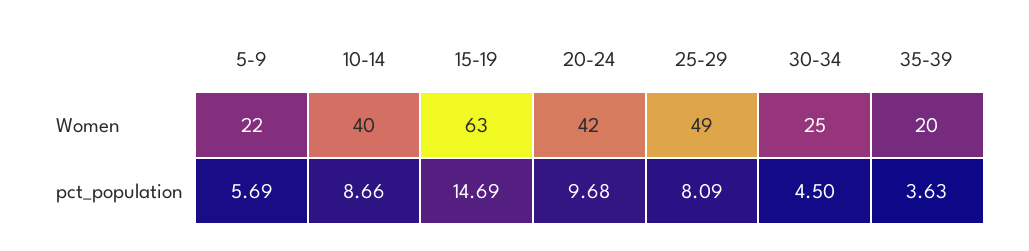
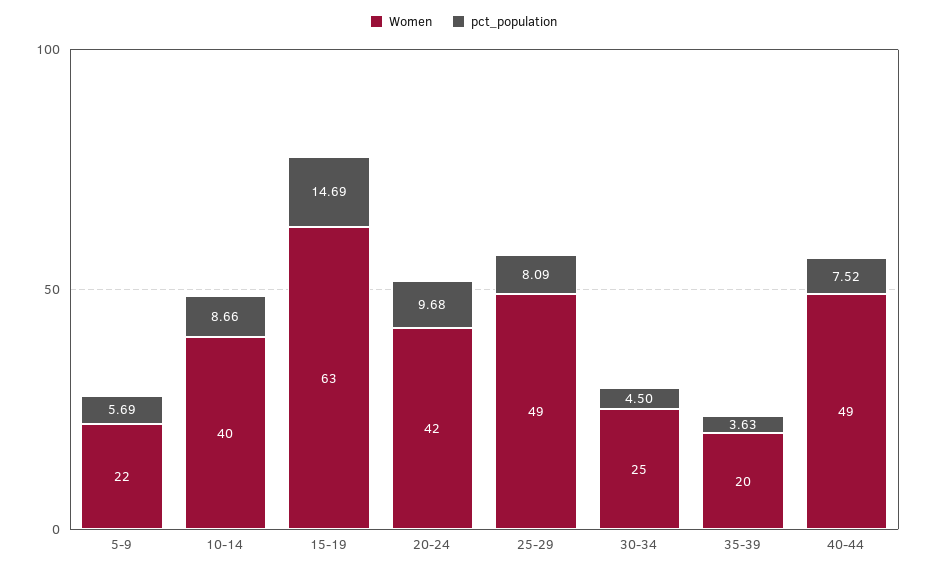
Women, 40-44: none -> 49
pct_population, 40-44: none -> 7.52

